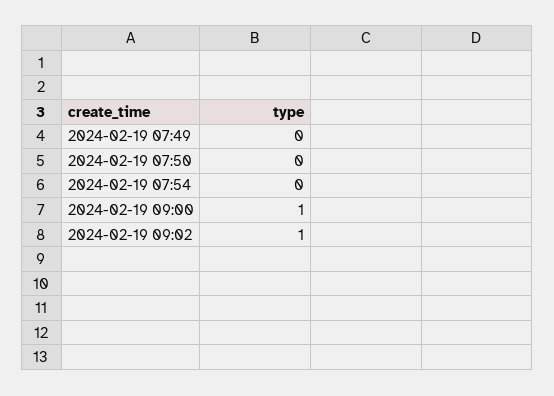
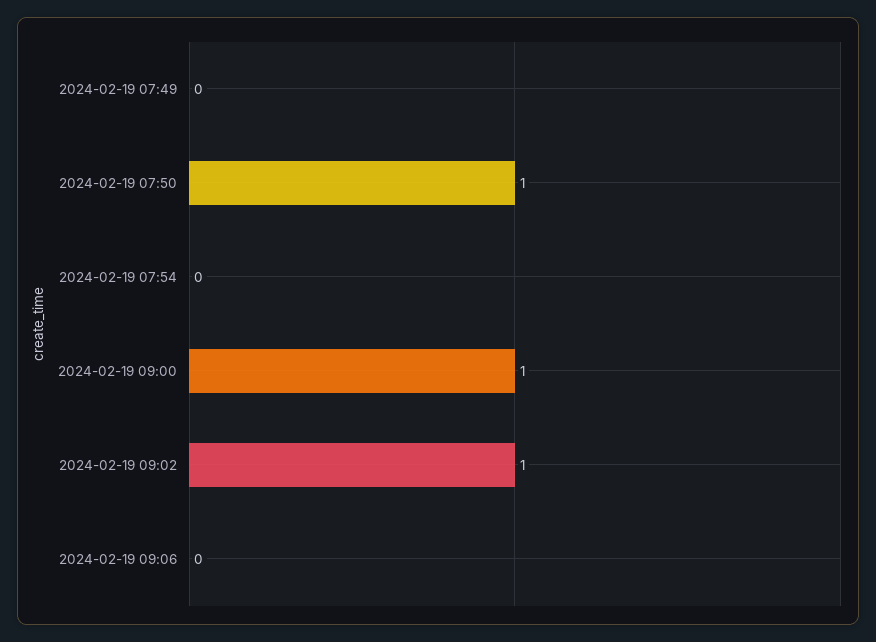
2024-02-19 07:50: 0 -> 1
2024-02-19 09:06: none -> 0

